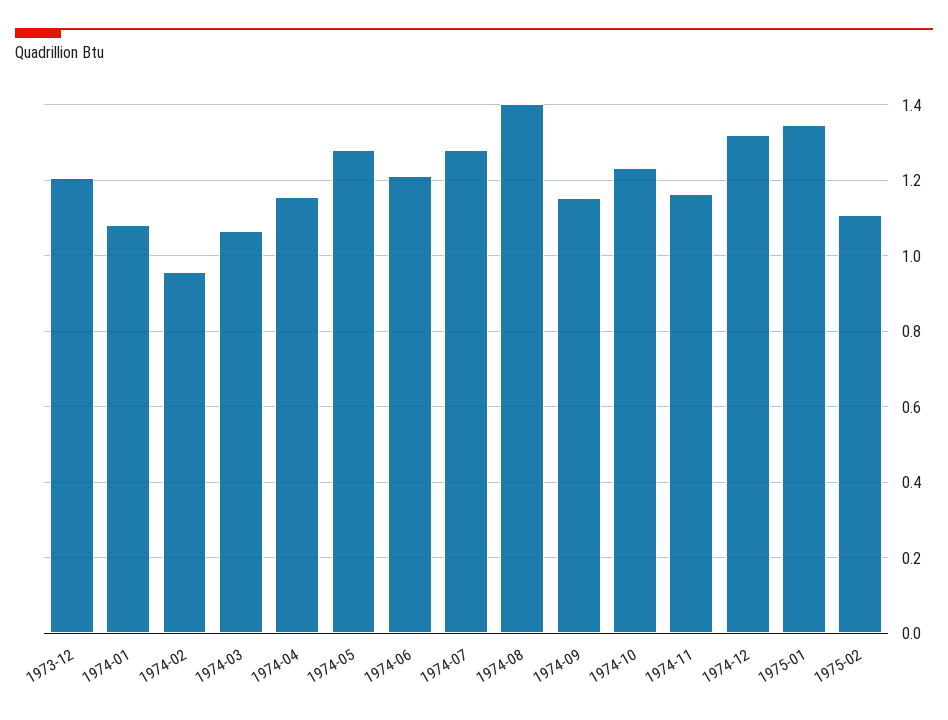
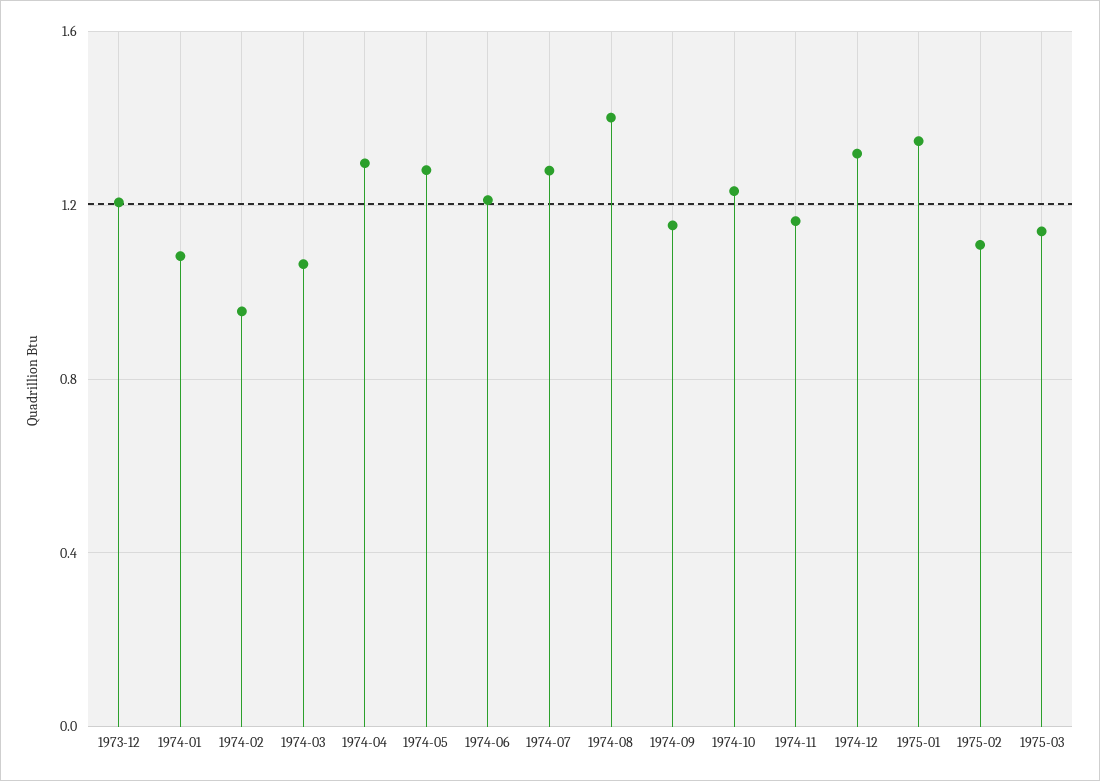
1974-04: 1.16 -> 1.3
1975-03: none -> 1.15

